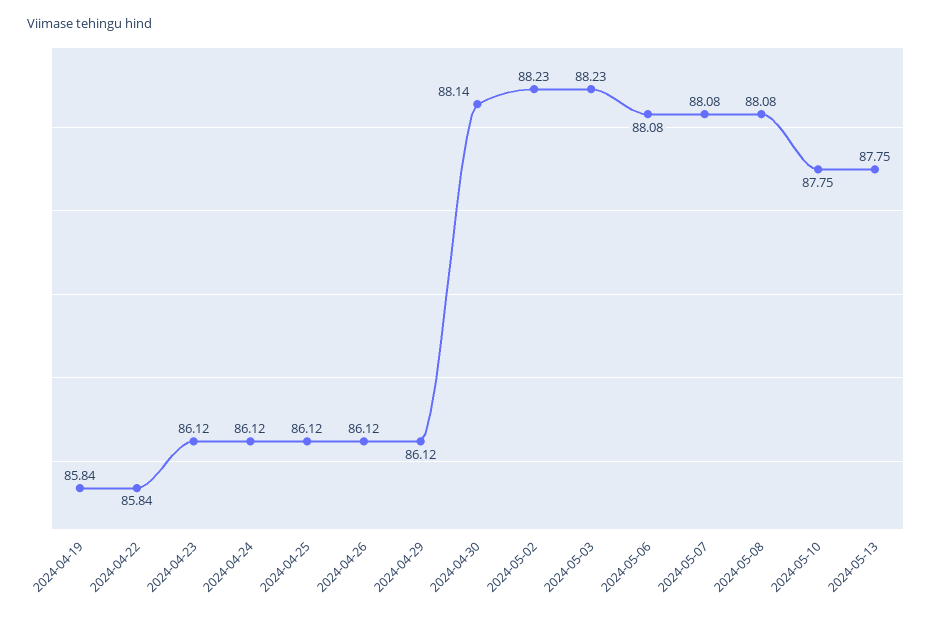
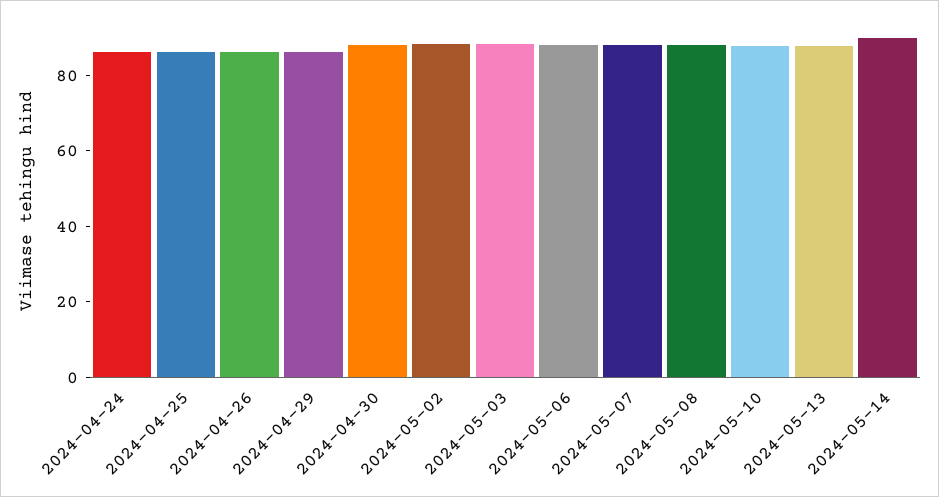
2024-04-19: 85.84 -> none
2024-04-22: 85.84 -> none
2024-04-23: 86.12 -> none
2024-05-14: none -> 90

